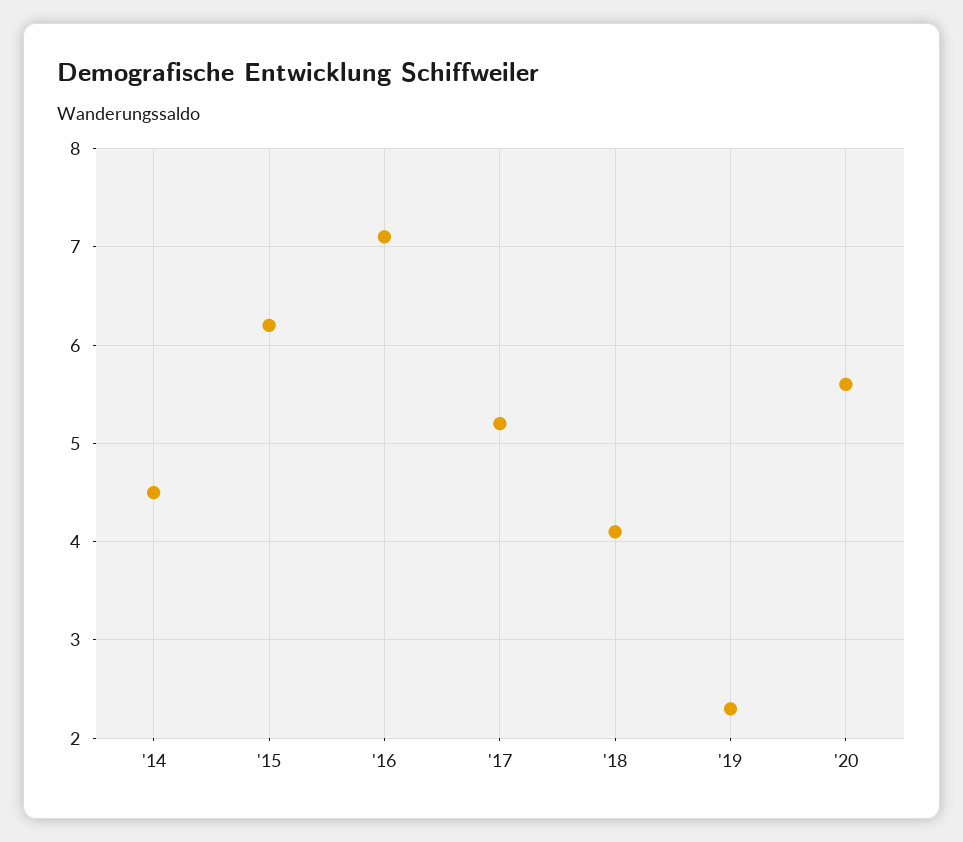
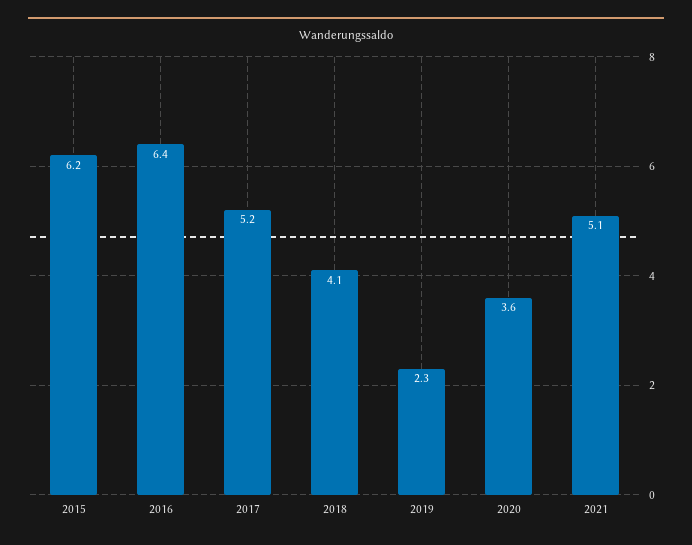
'14: 4.5 -> none
'16: 7.1 -> 6.4
'20: 5.6 -> 3.6
2021: none -> 5.1

